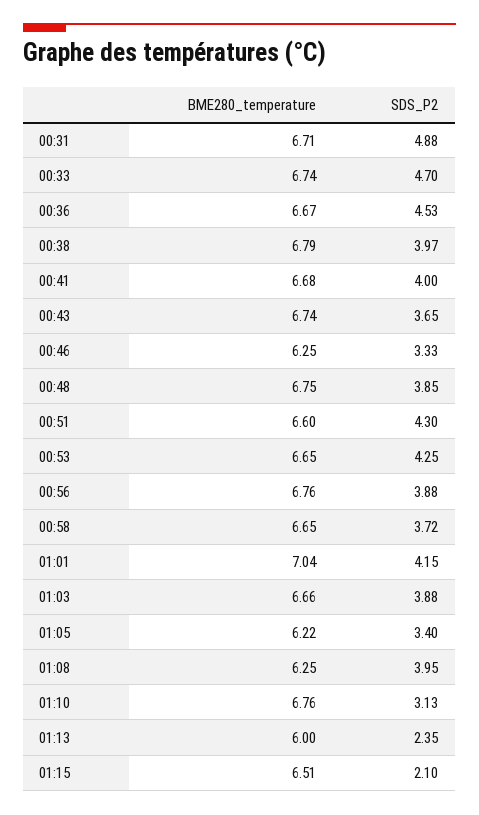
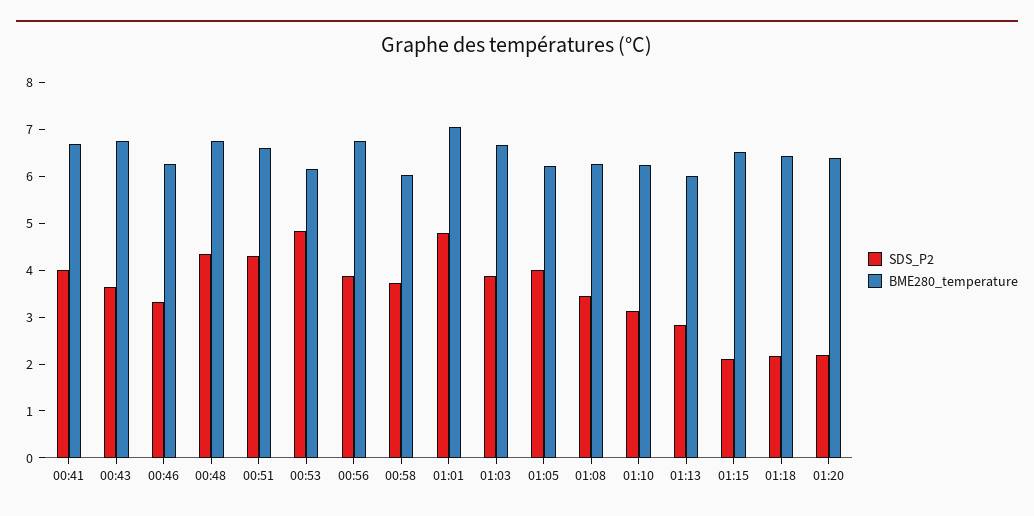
BME280_temperature, 00:31: 6.71 -> none
SDS_P2, 00:31: 4.88 -> none
BME280_temperature, 00:33: 6.74 -> none
SDS_P2, 00:33: 4.7 -> none
BME280_temperature, 00:36: 6.67 -> none
SDS_P2, 00:36: 4.53 -> none
BME280_temperature, 00:38: 6.79 -> none
SDS_P2, 00:38: 3.97 -> none
SDS_P2, 00:48: 3.85 -> 4.4
BME280_temperature, 00:53: 6.65 -> 6.2
SDS_P2, 00:53: 4.25 -> 4.8
BME280_temperature, 00:58: 6.65 -> 6
SDS_P2, 01:01: 4.15 -> 4.8
SDS_P2, 01:05: 3.4 -> 4
SDS_P2, 01:08: 3.95 -> 3.4
BME280_temperature, 01:10: 6.76 -> 6.2
SDS_P2, 01:13: 2.35 -> 2.8
SDS_P2, 01:18: none -> 2.2
BME280_temperature, 01:18: none -> 6.4
SDS_P2, 01:20: none -> 2.2
BME280_temperature, 01:20: none -> 6.4

